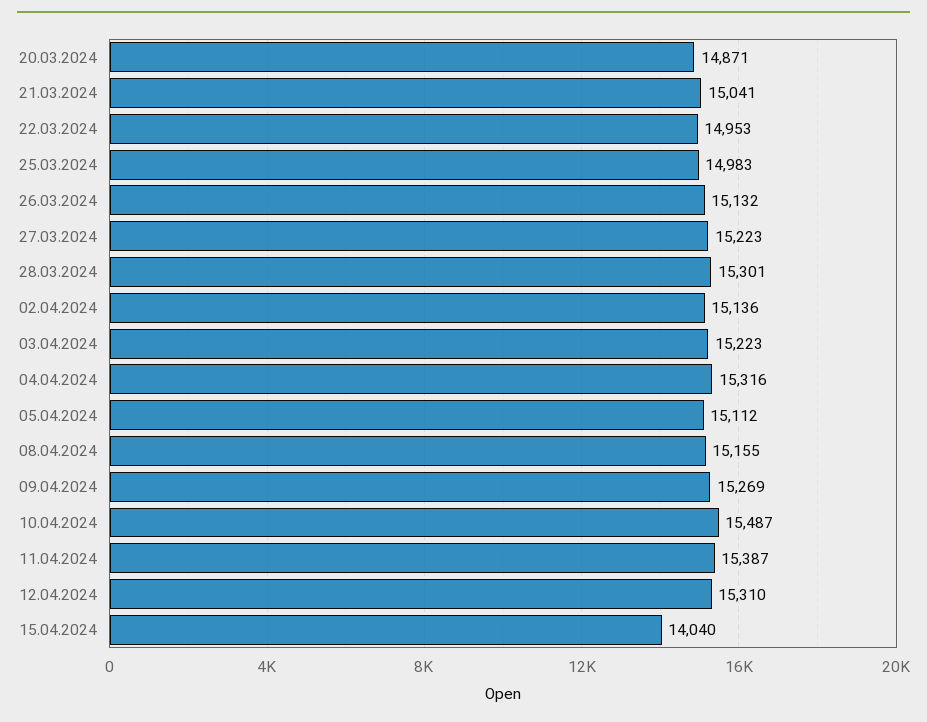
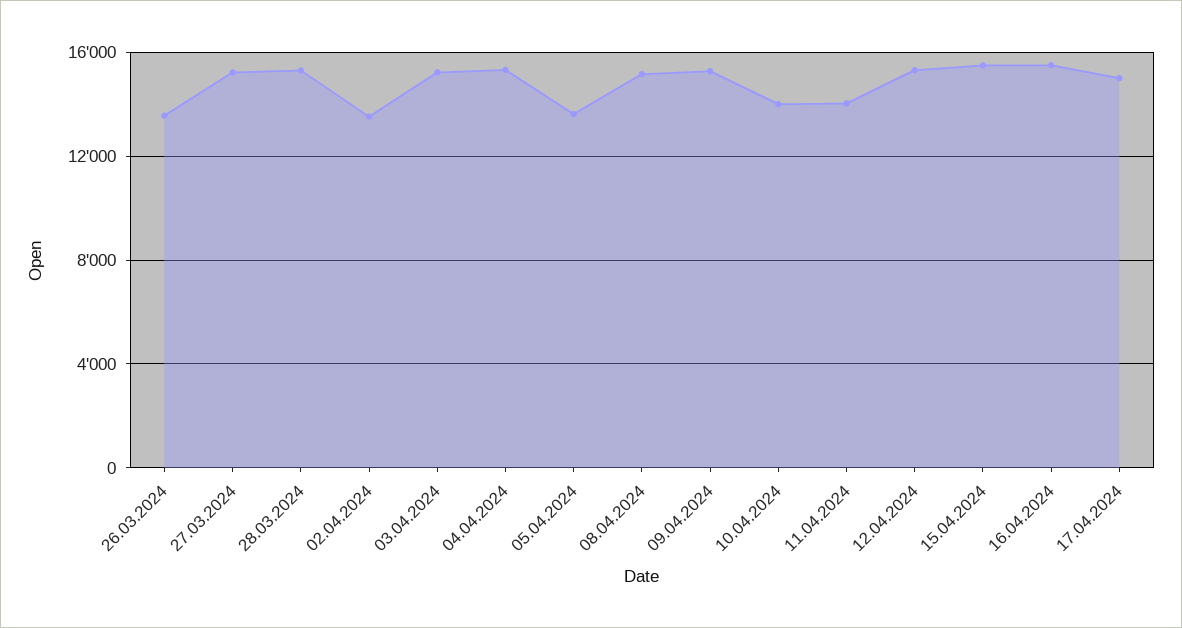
20.03.2024: 14871 -> none
21.03.2024: 15041 -> none
22.03.2024: 14953 -> none
25.03.2024: 14983 -> none
26.03.2024: 15132 -> 13500
02.04.2024: 15136 -> 13500
05.04.2024: 15112 -> 13500
10.04.2024: 15487 -> 14000
11.04.2024: 15387 -> 14000
15.04.2024: 14040 -> 15500
16.04.2024: none -> 15500
17.04.2024: none -> 15000

